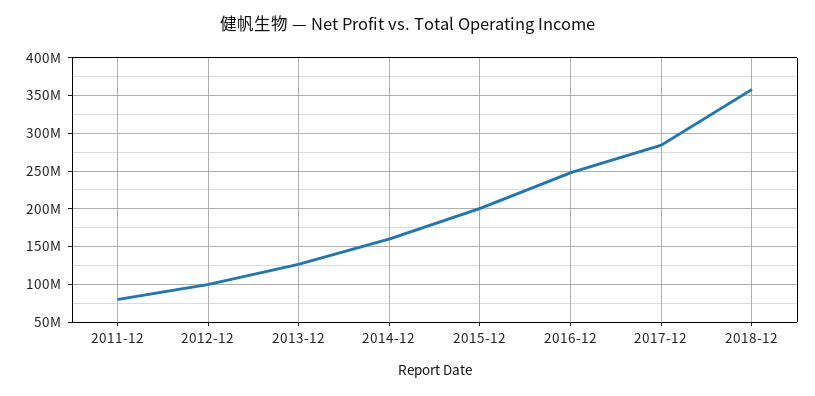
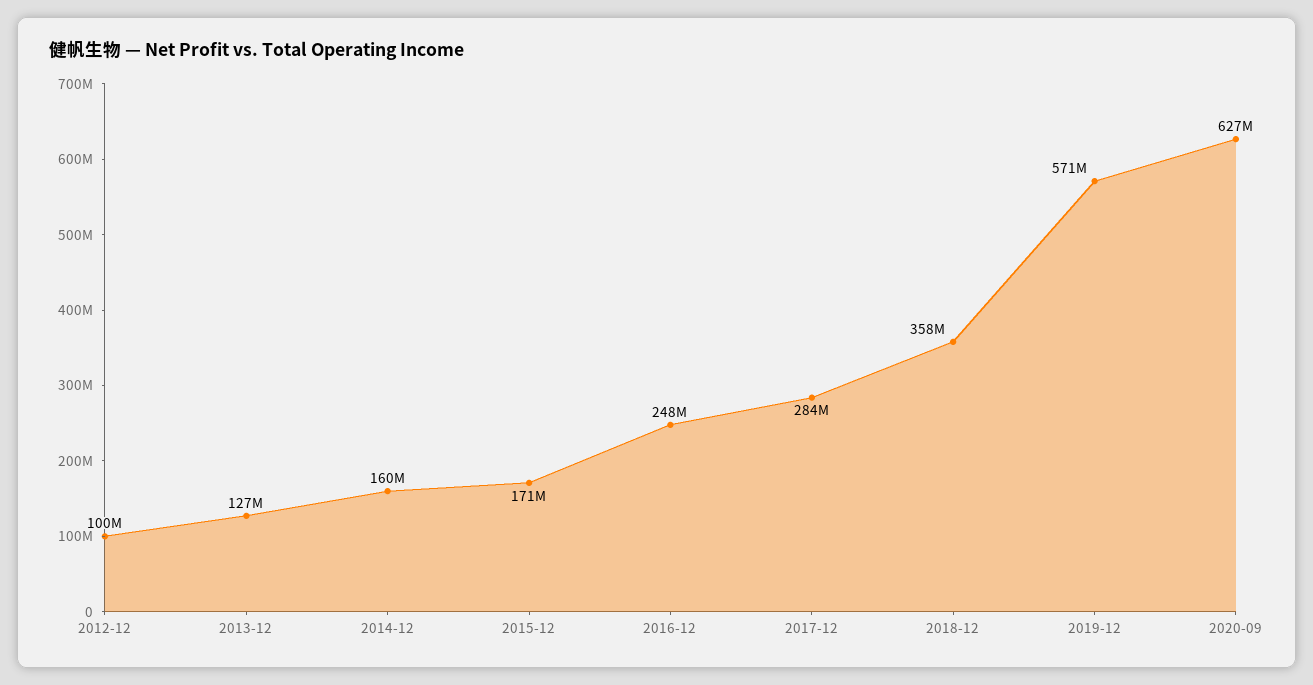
2011-12: 80000000 -> none
2015-12: 200000000 -> 171000000
2019-12: none -> 571000000
2020-09: none -> 627000000

